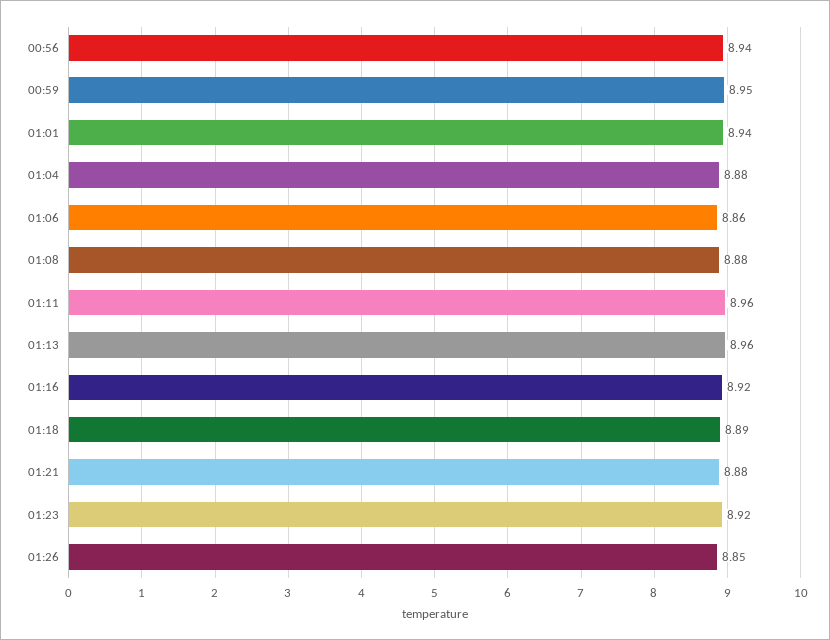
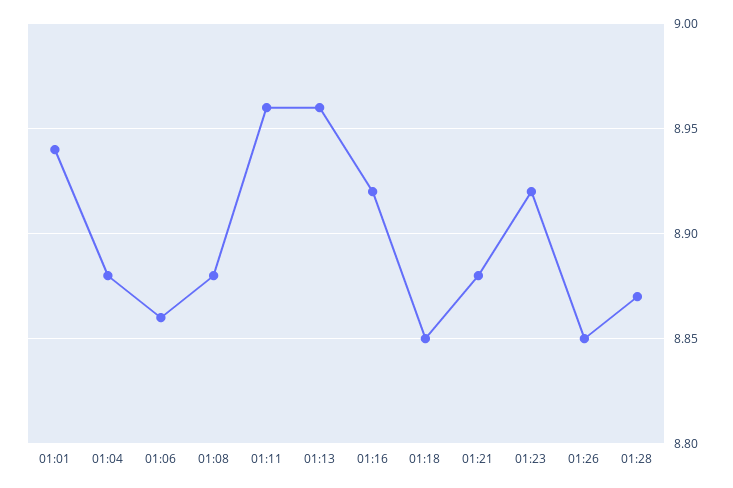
00:56: 8.94 -> none
00:59: 8.95 -> none
01:18: 8.89 -> 8.85
01:28: none -> 8.87

